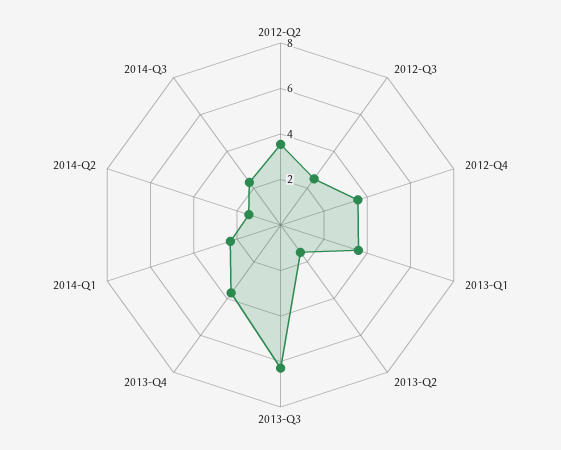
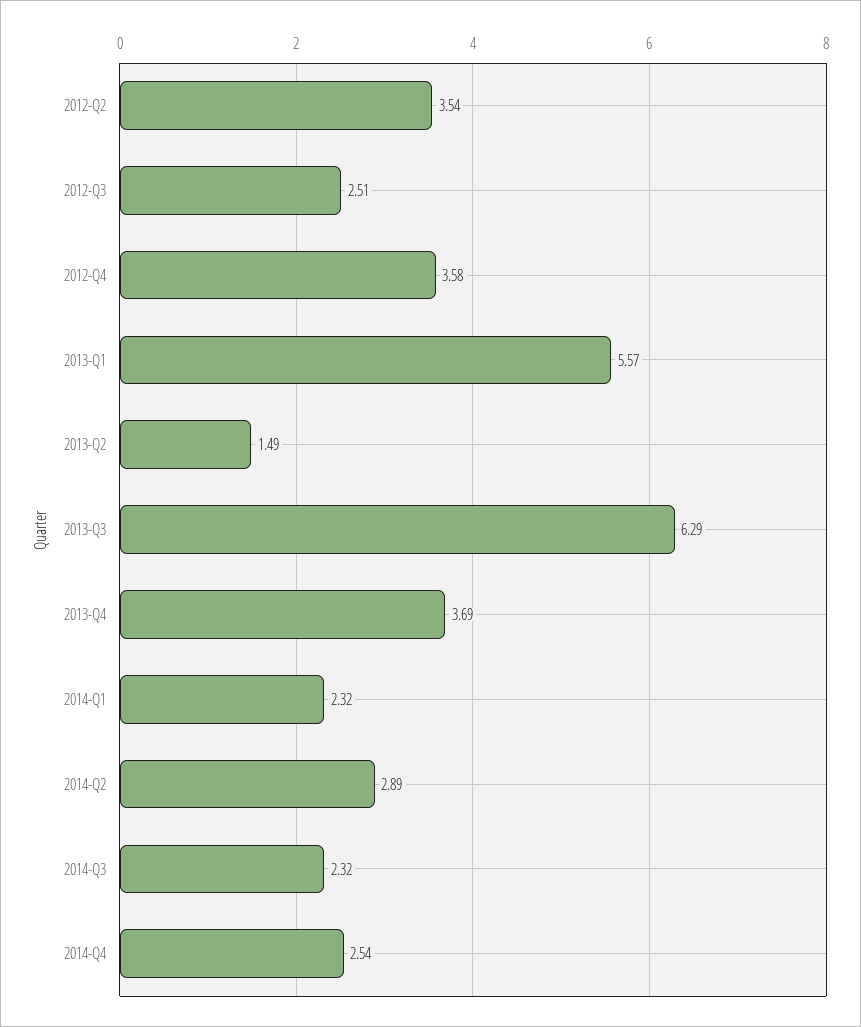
2013-Q1: 3.5 -> 5.57
2014-Q2: 1.5 -> 2.89
2014-Q4: none -> 2.54

